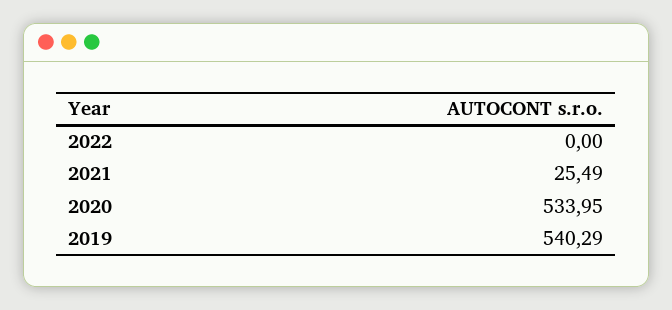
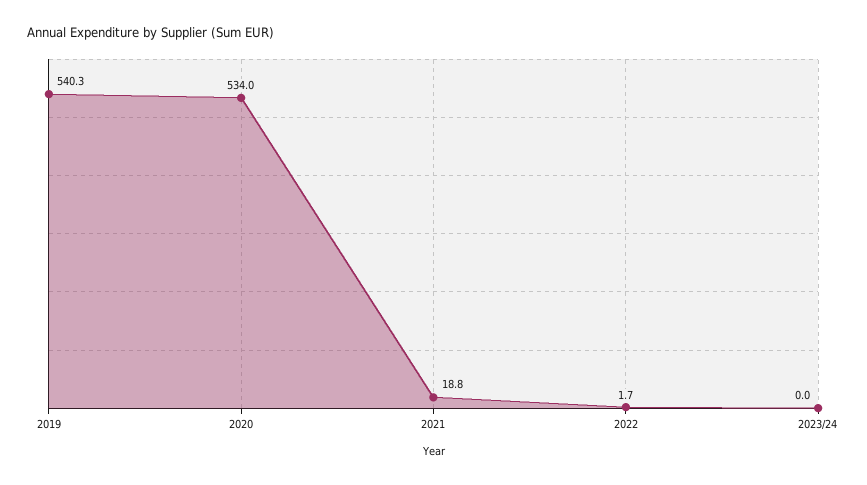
2022: 0 -> 1.7
2021: 25.49 -> 18.8
2023/24: none -> 0

